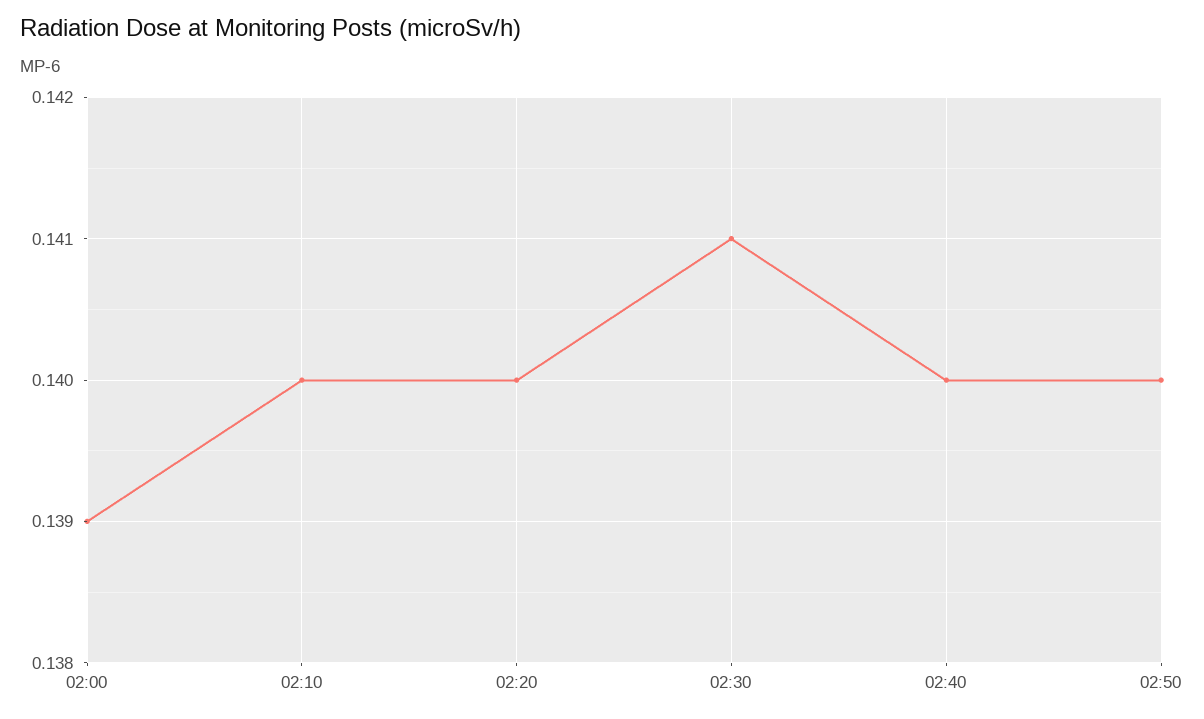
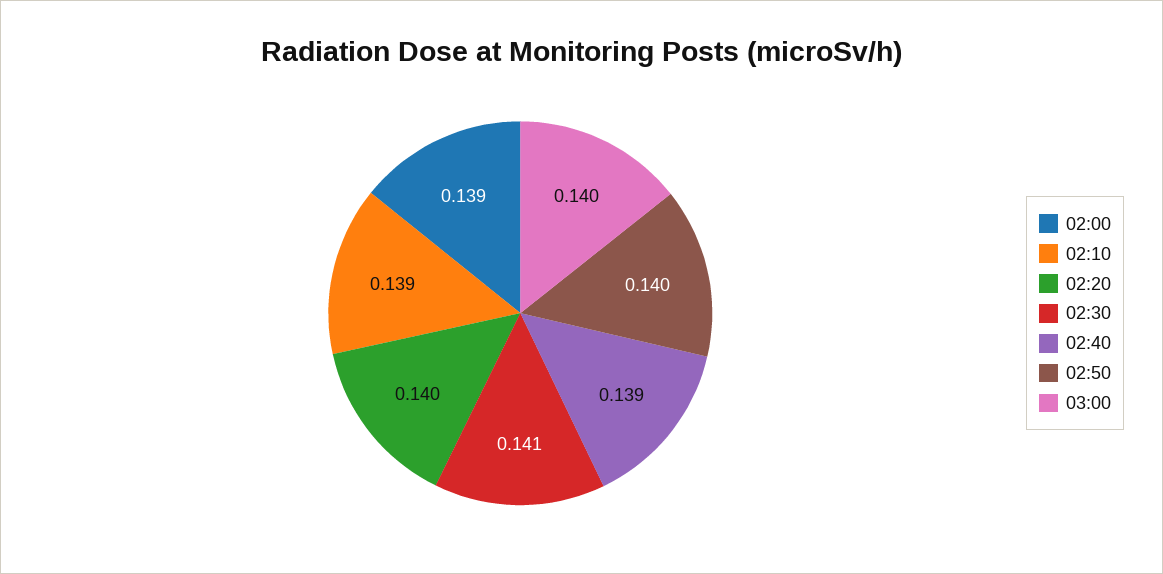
02:10: 0.14 -> 0.139
02:40: 0.14 -> 0.139
03:00: none -> 0.14

